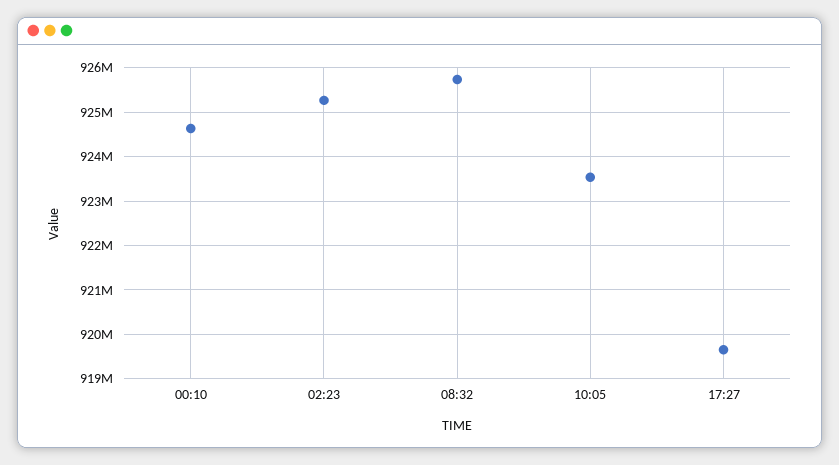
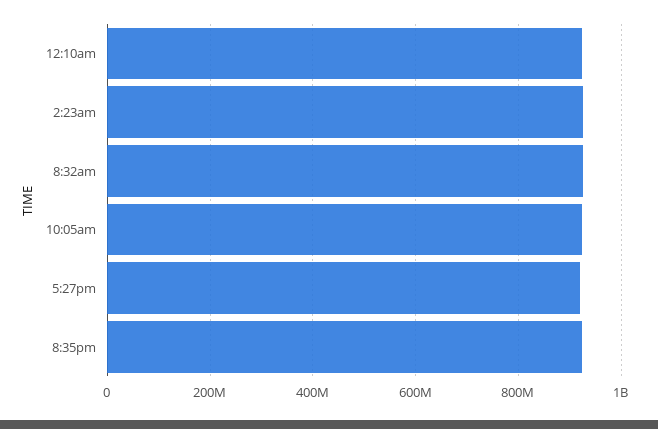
8:35pm: none -> 920000000

